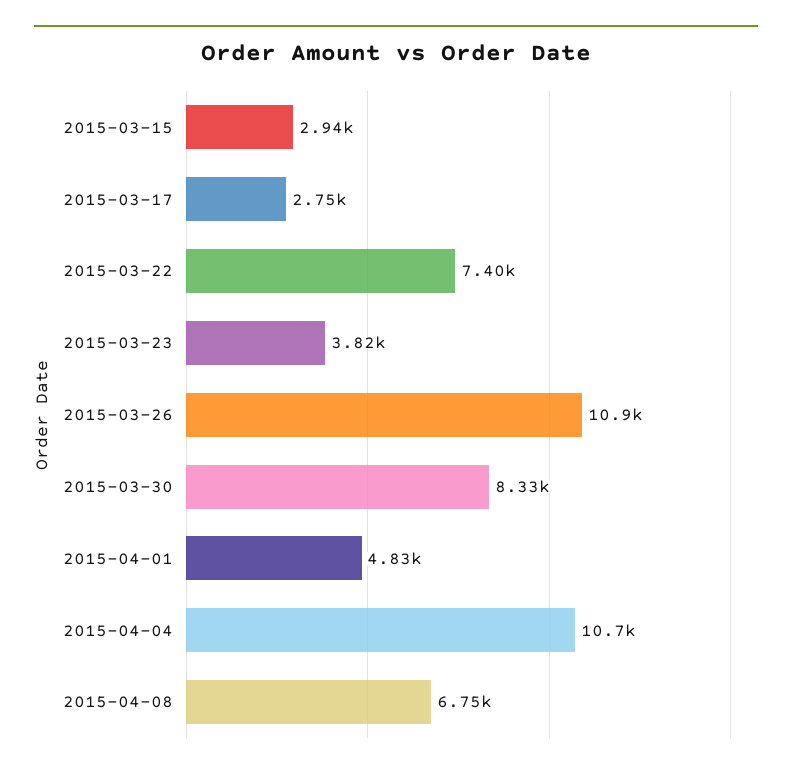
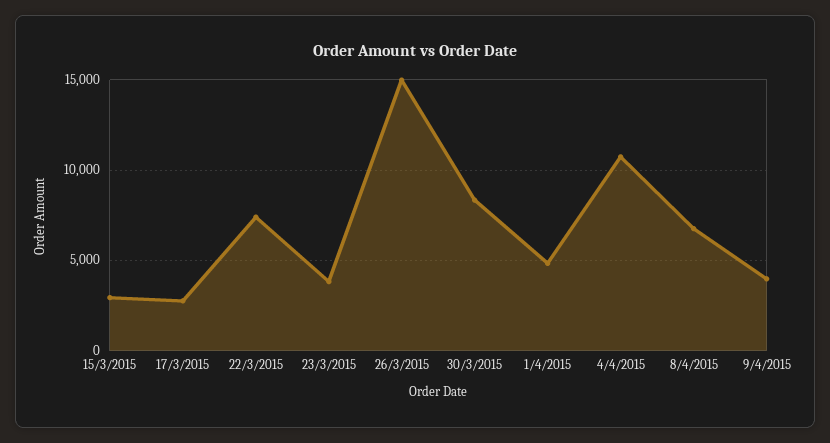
2015-03-26: 10900 -> 15000
9/4/2015: none -> 4000

